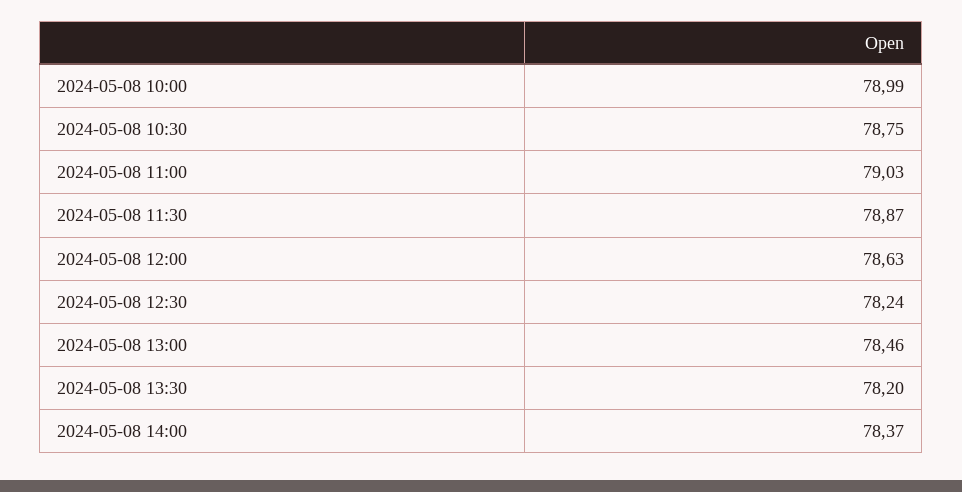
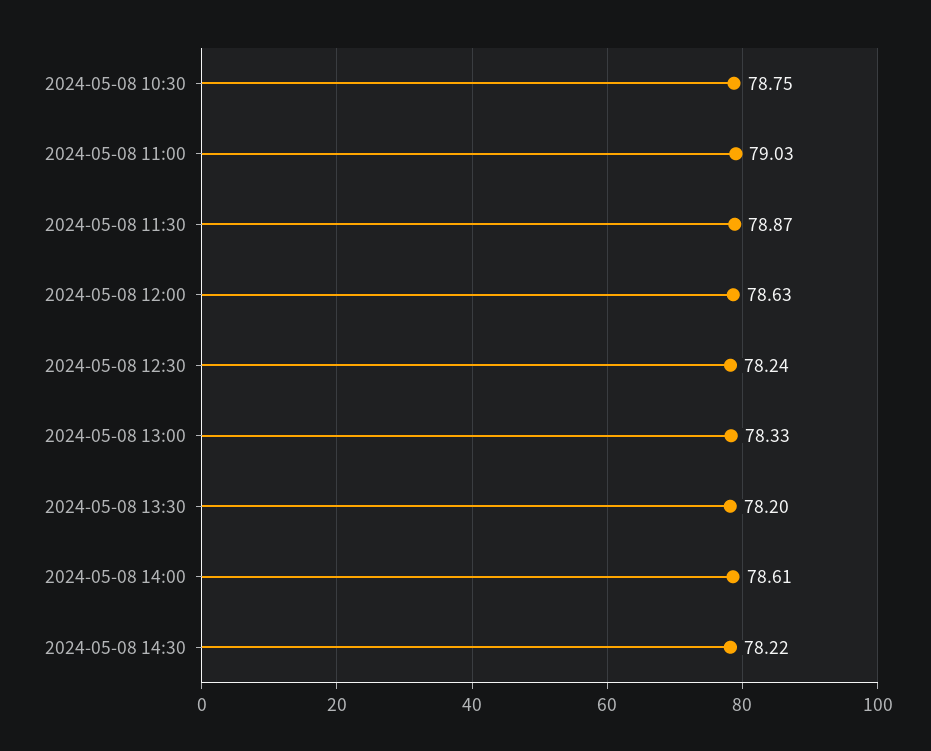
2024-05-08 10:00: 78.99 -> none
2024-05-08 13:00: 78.46 -> 78.33
2024-05-08 14:00: 78.37 -> 78.61
2024-05-08 14:30: none -> 78.22

